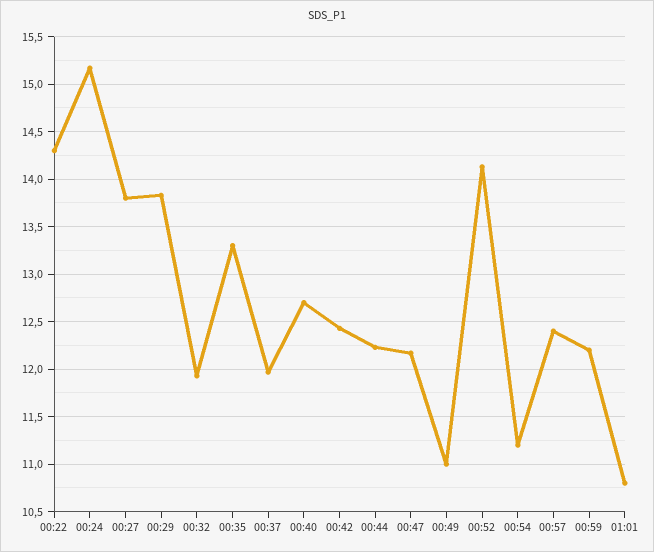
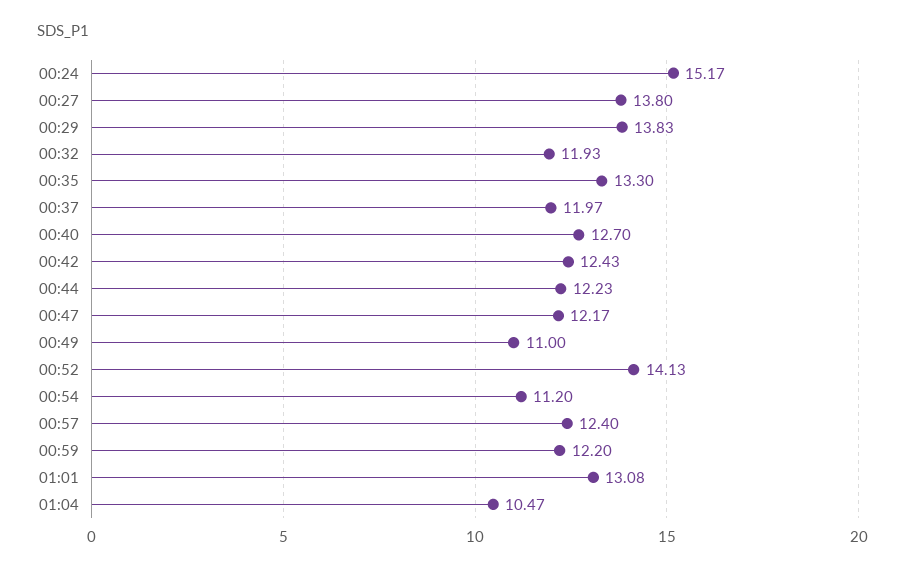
00:22: 14.3 -> none
01:01: 10.8 -> 13.08
01:04: none -> 10.47

